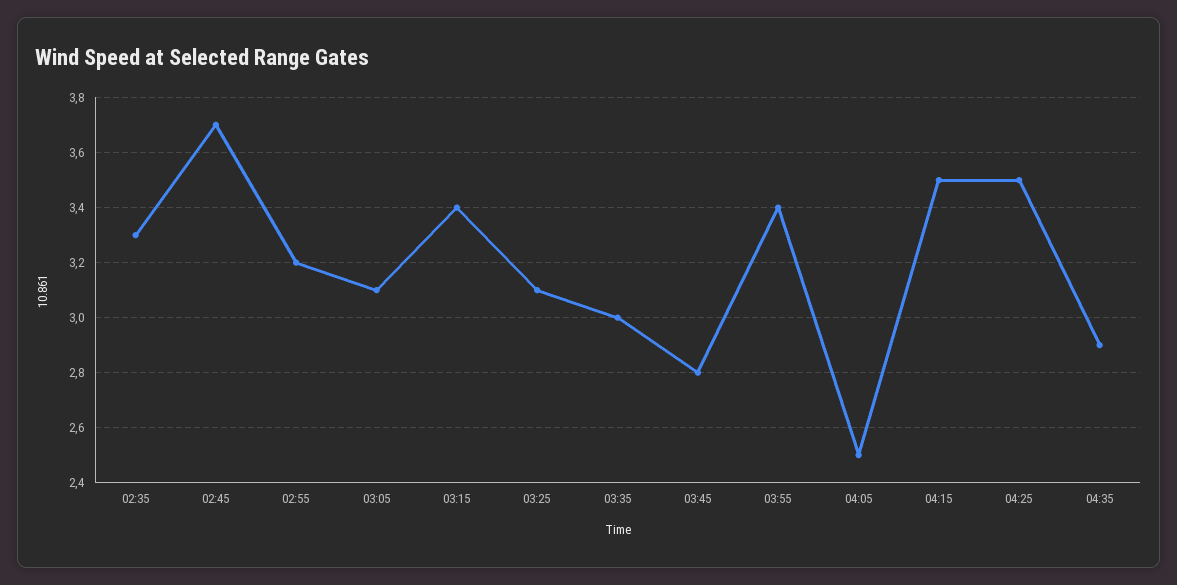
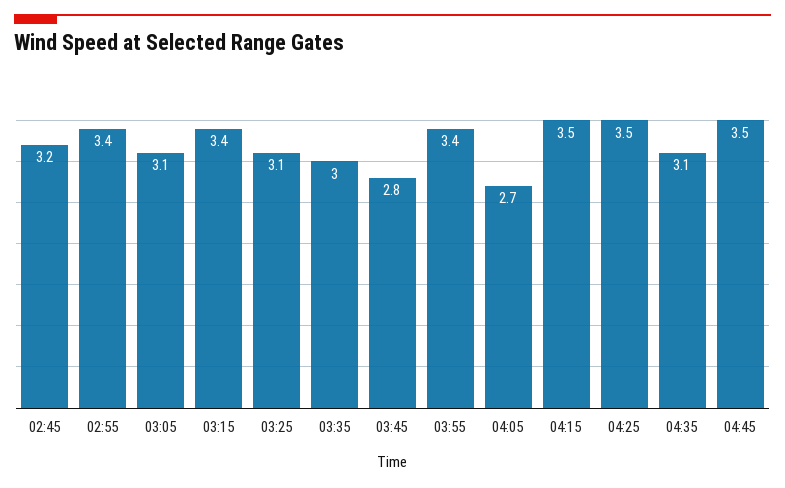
02:35: 3.3 -> none
02:45: 3.7 -> 3.2
02:55: 3.2 -> 3.4
04:05: 2.5 -> 2.7
04:35: 2.9 -> 3.1
04:45: none -> 3.5

